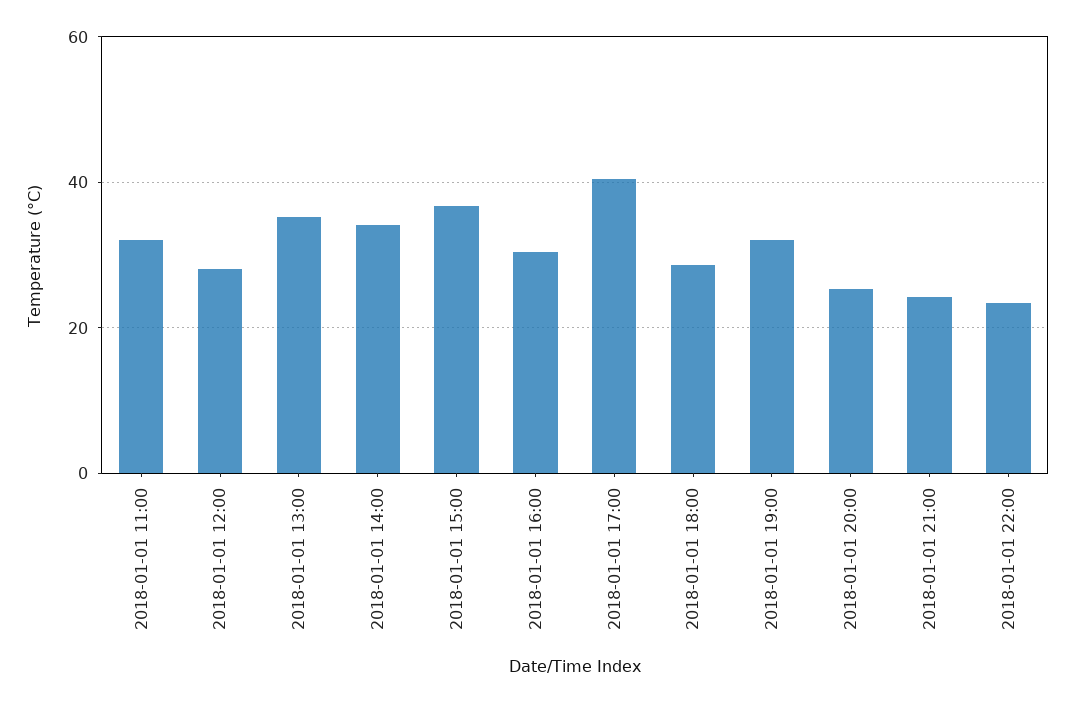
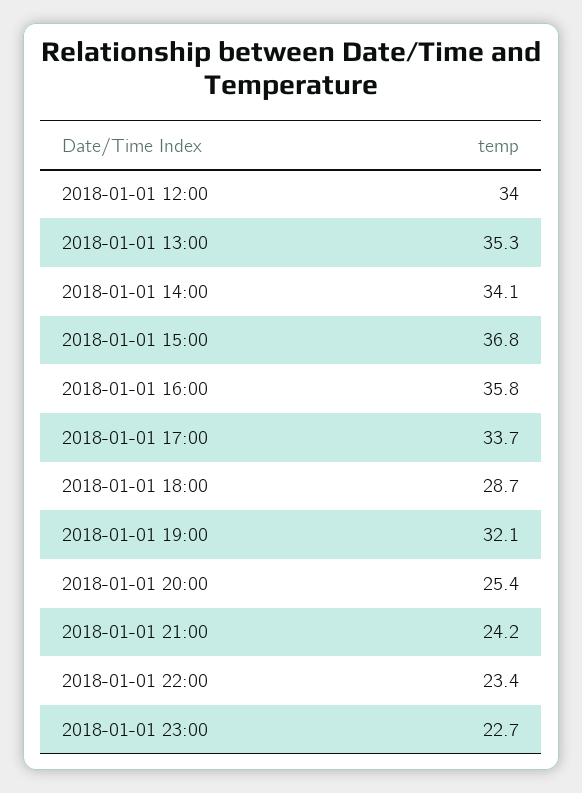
2018-01-01 11:00: 32 -> none
2018-01-01 12:00: 28 -> 34
2018-01-01 16:00: 30 -> 35.8
2018-01-01 17:00: 40 -> 33.7
2018-01-01 23:00: none -> 22.7

